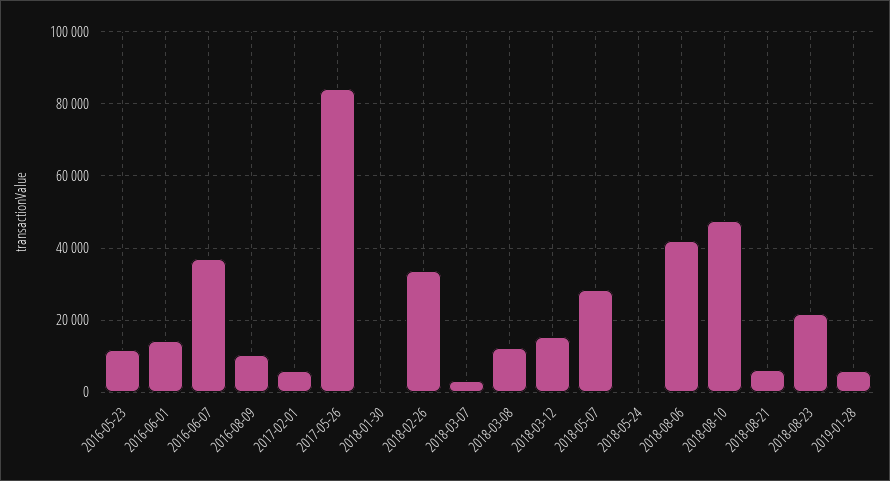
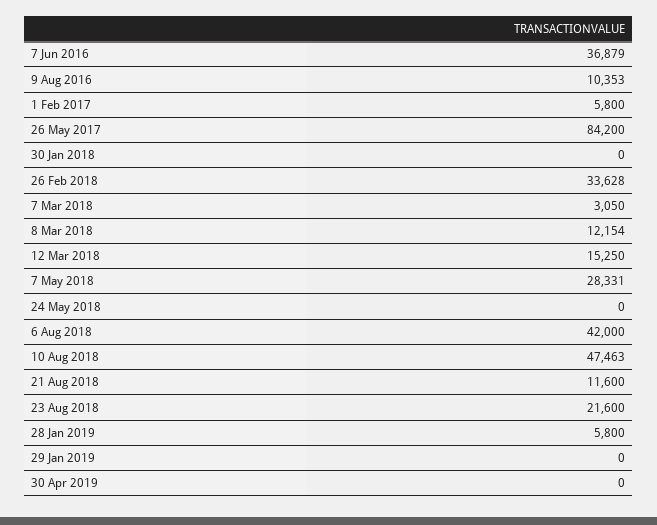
2016-05-23: 12000 -> none
2016-06-01: 14000 -> none
2018-08-21: 6000 -> 11600
29 Jan 2019: none -> 0
30 Apr 2019: none -> 0

